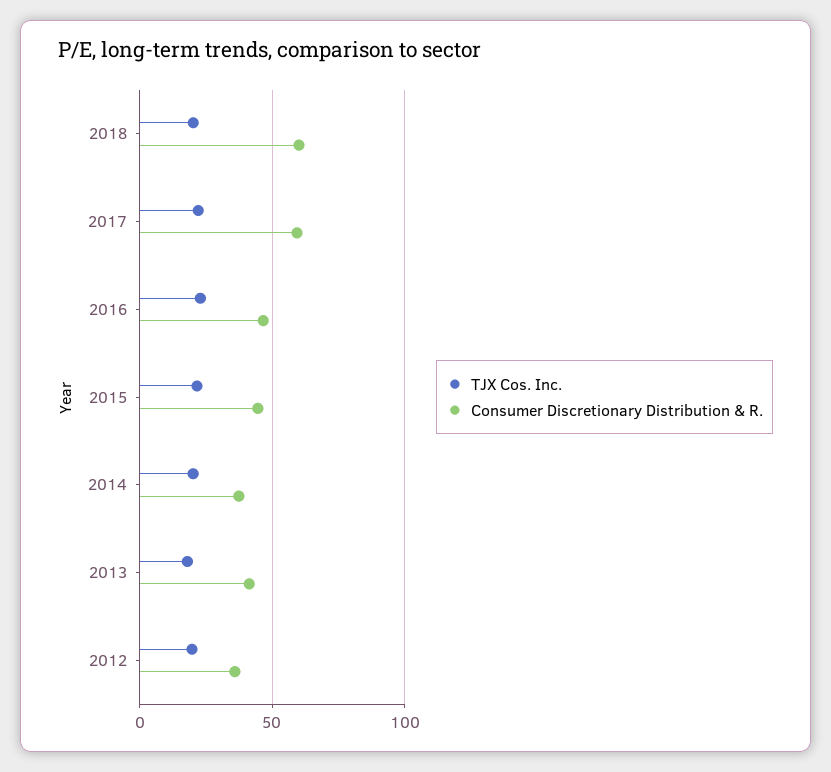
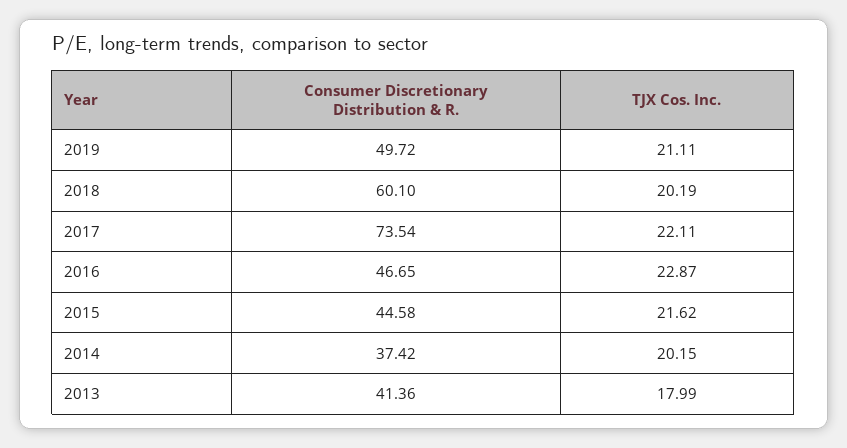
Consumer Discretionary Distribution & R., 2017: 60 -> 73.54
TJX Cos. Inc., 2012: 20 -> none
Consumer Discretionary Distribution & R., 2012: 35 -> none
Consumer Discretionary Distribution & R., 2019: none -> 49.72
TJX Cos. Inc., 2019: none -> 21.11

